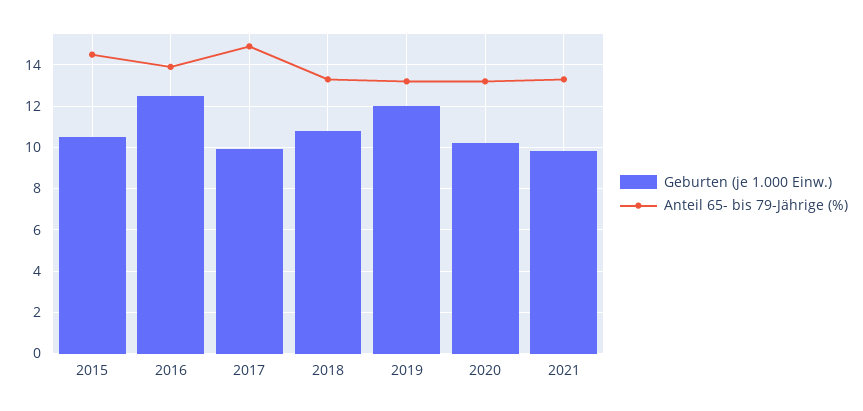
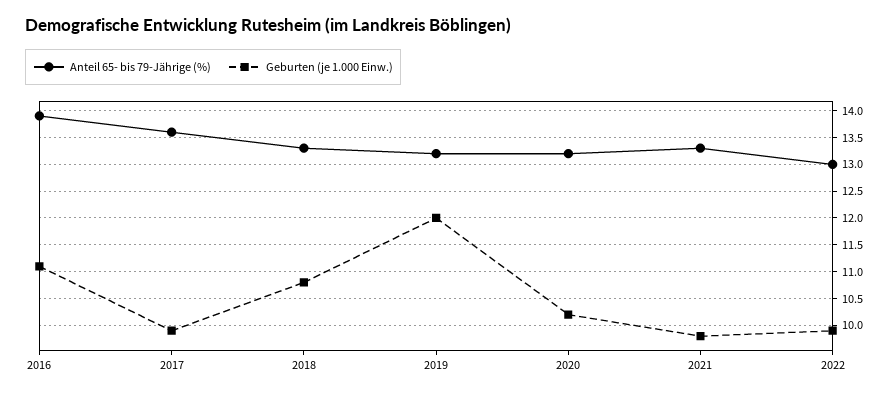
Geburten (je 1.000 Einw.), 2015: 10.5 -> none
Anteil 65- bis 79-Jährige (%), 2015: 14.5 -> none
Geburten (je 1.000 Einw.), 2016: 12.5 -> 11
Anteil 65- bis 79-Jährige (%), 2017: 15 -> 13.5
Anteil 65- bis 79-Jährige (%), 2022: none -> 13
Geburten (je 1.000 Einw.), 2022: none -> 10

